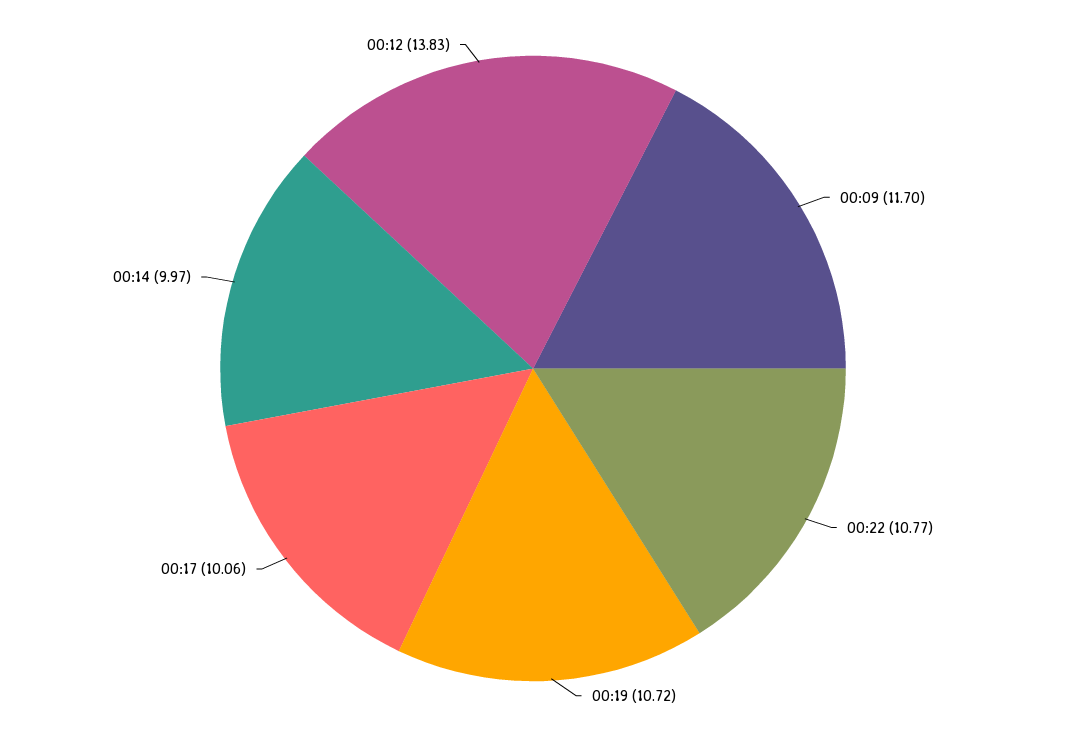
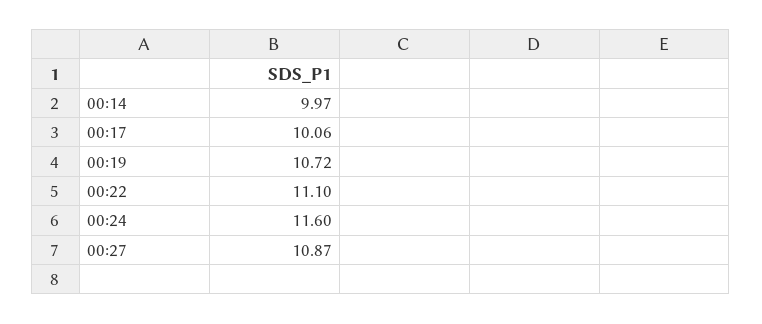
00:09: 11.7 -> none
00:22: 10.77 -> 11.1
00:12: 13.83 -> none
00:24: none -> 11.6
00:27: none -> 10.87

